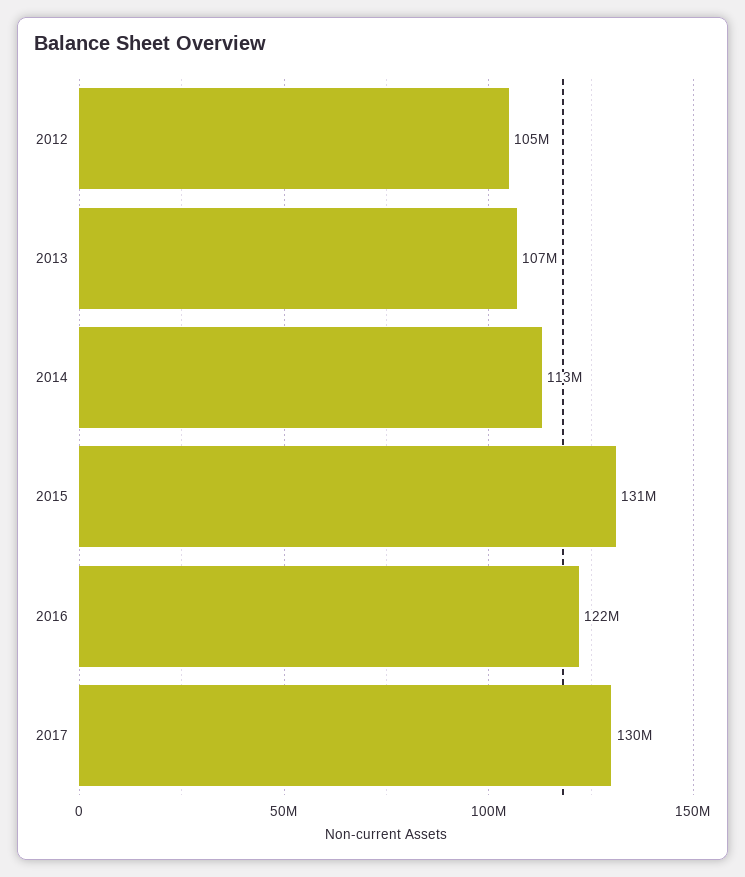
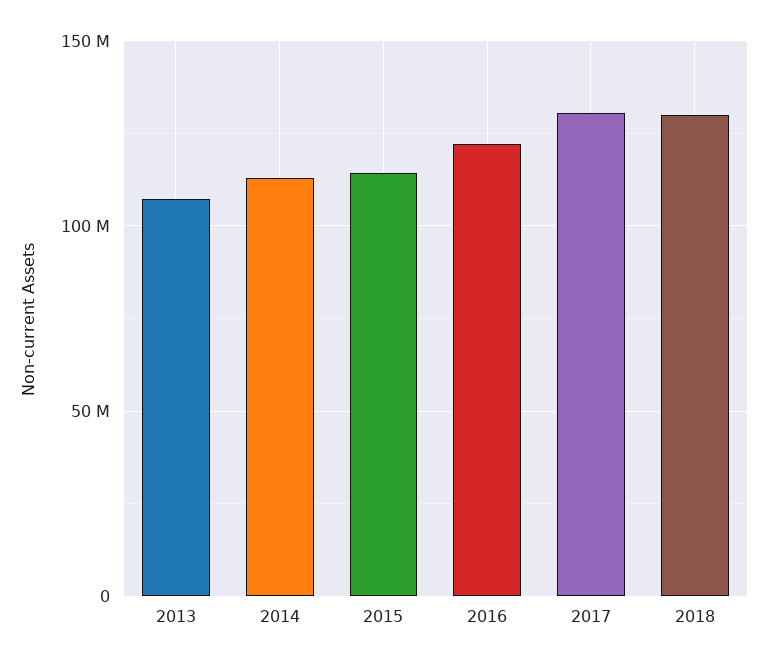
2012: 105000000 -> none
2015: 131000000 -> 115000000
2018: none -> 130000000

